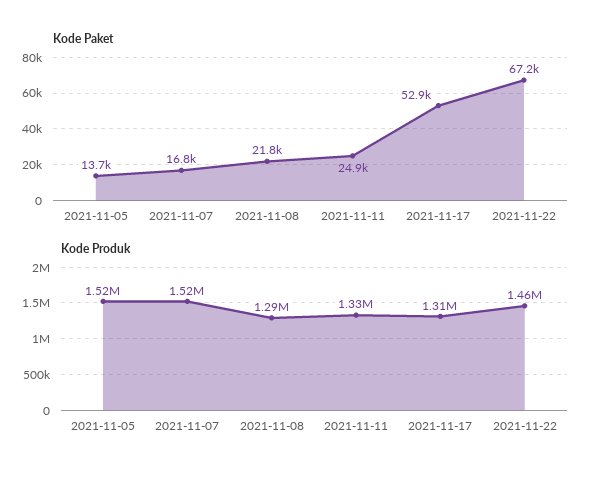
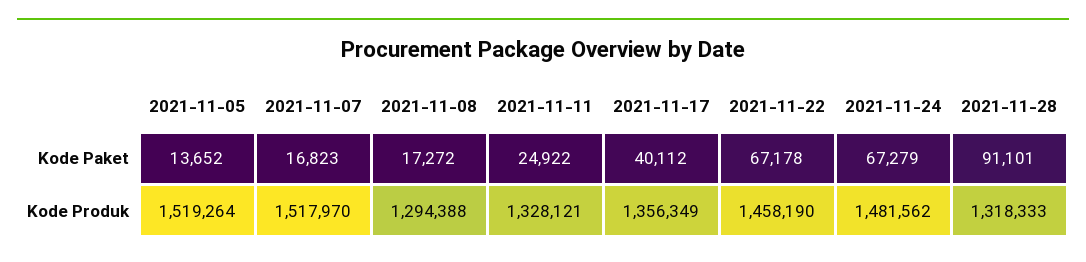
Kode Paket, 2021-11-08: 21800 -> 17272
Kode Paket, 2021-11-17: 52900 -> 40112
Kode Produk, 2021-11-17: 1310000 -> 1356349
Kode Paket, 2021-11-24: none -> 67279
Kode Paket, 2021-11-28: none -> 91101
Kode Produk, 2021-11-24: none -> 1481562
Kode Produk, 2021-11-28: none -> 1318333

